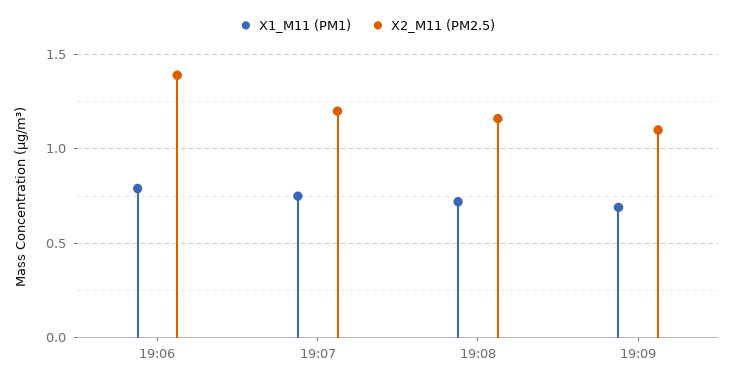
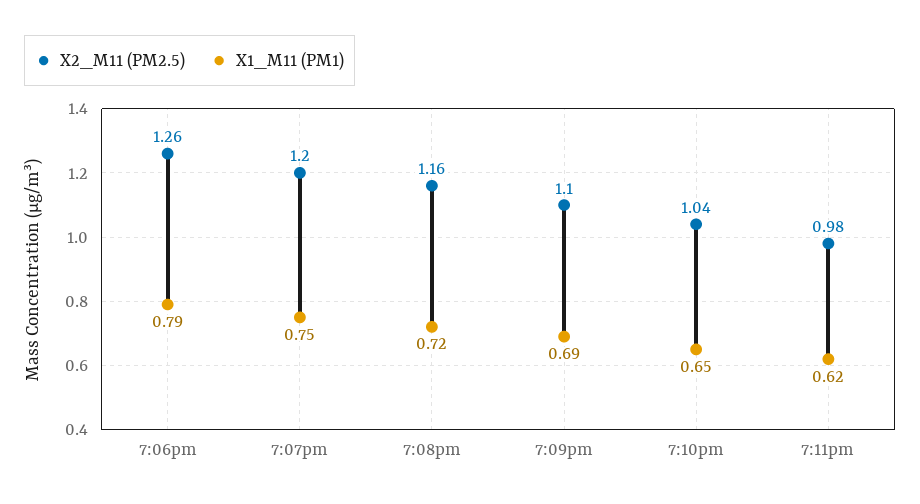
X2_M11 (PM2.5), 19:06: 1.4 -> 1.26
X2_M11 (PM2.5), 7:10pm: none -> 1.04
X1_M11 (PM1), 7:10pm: none -> 0.65
X2_M11 (PM2.5), 7:11pm: none -> 0.98
X1_M11 (PM1), 7:11pm: none -> 0.62

